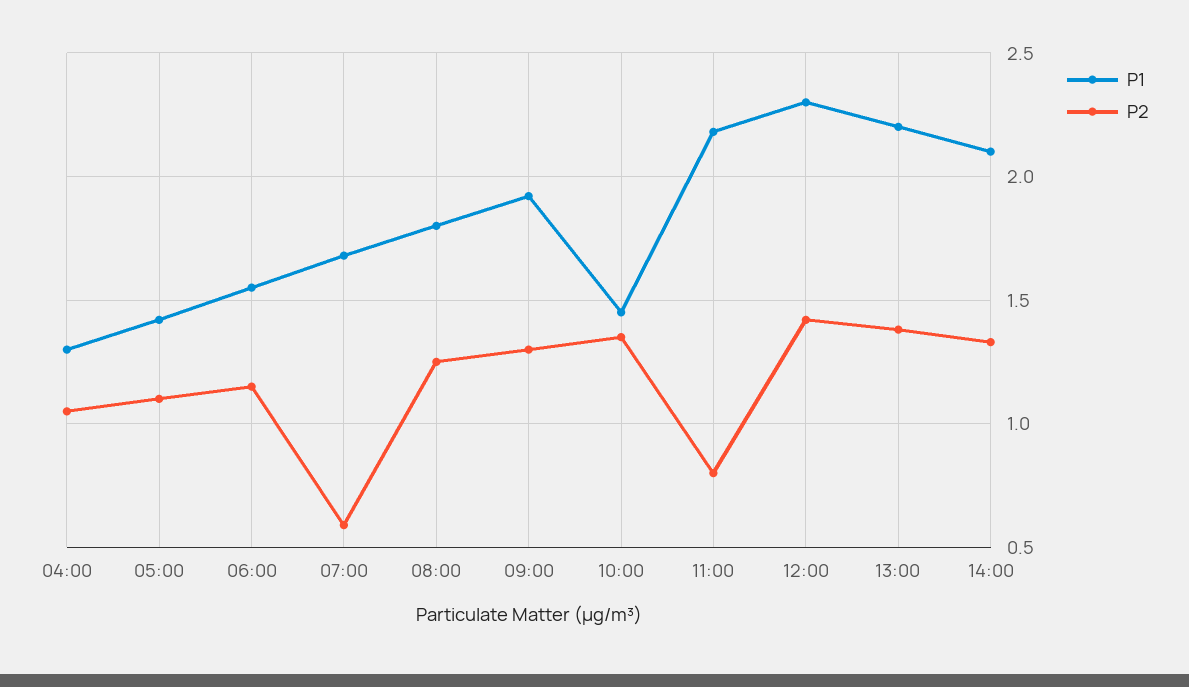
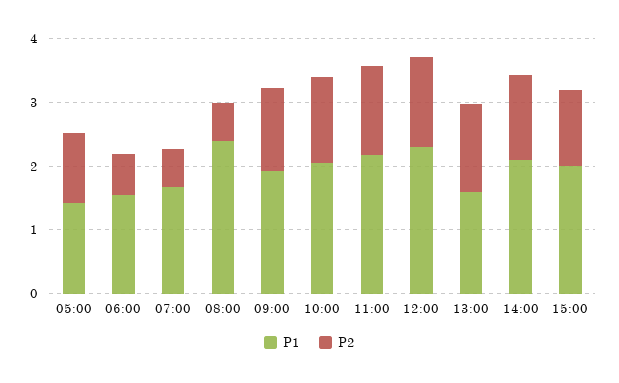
P1, 04:00: 1.3 -> none
P2, 04:00: 1.05 -> none
P2, 06:00: 1.15 -> 0.6
P1, 08:00: 1.8 -> 2.4
P2, 08:00: 1.25 -> 0.6
P1, 10:00: 1.45 -> 2
P2, 11:00: 0.8 -> 1.4
P1, 13:00: 2.2 -> 1.6
P1, 15:00: none -> 2
P2, 15:00: none -> 1.2

